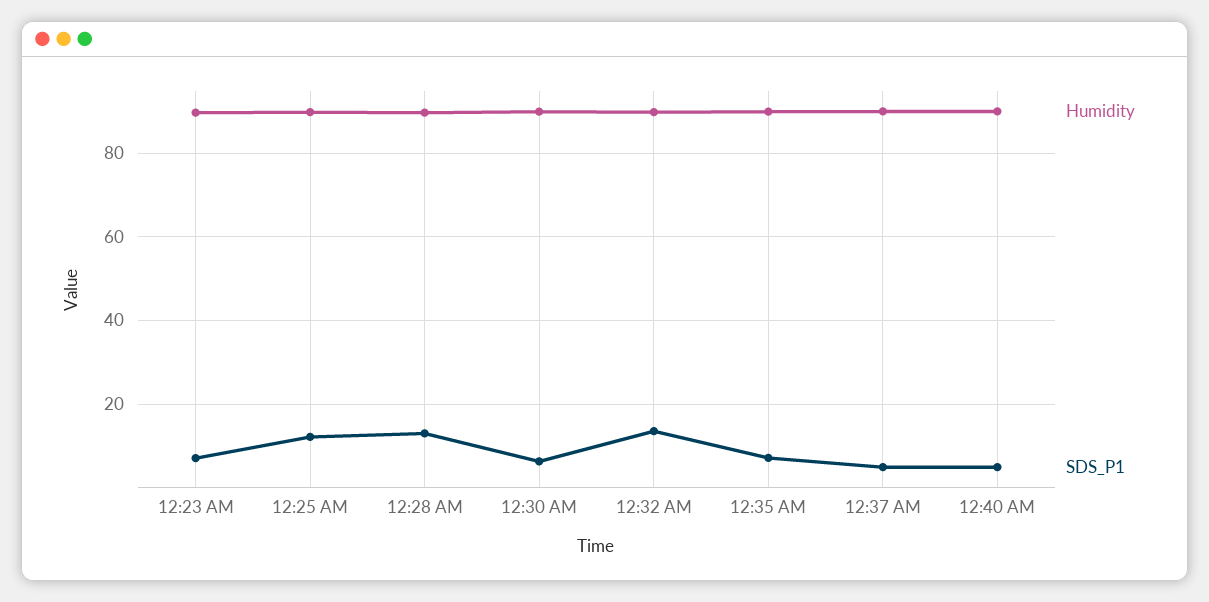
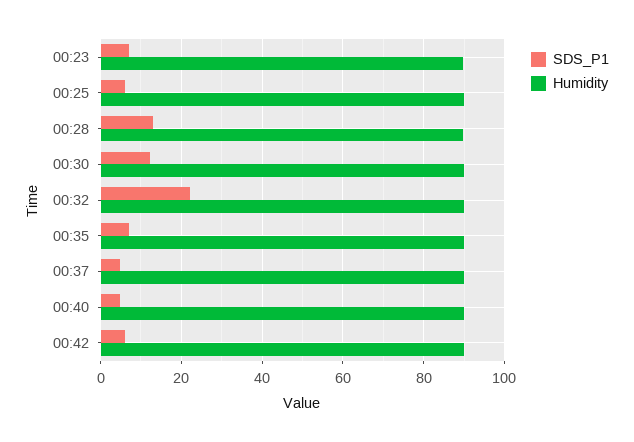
SDS_P1, 12:25 AM: 12 -> 6
SDS_P1, 12:30 AM: 6 -> 12
SDS_P1, 12:32 AM: 14 -> 22
SDS_P1, 00:42: none -> 6
Humidity, 00:42: none -> 90

